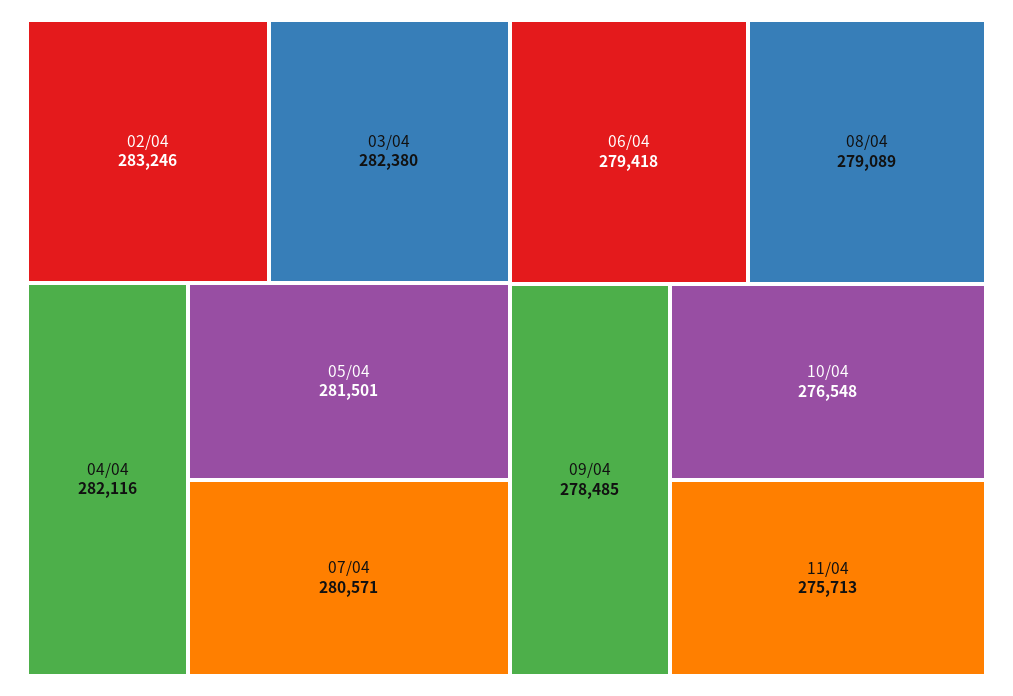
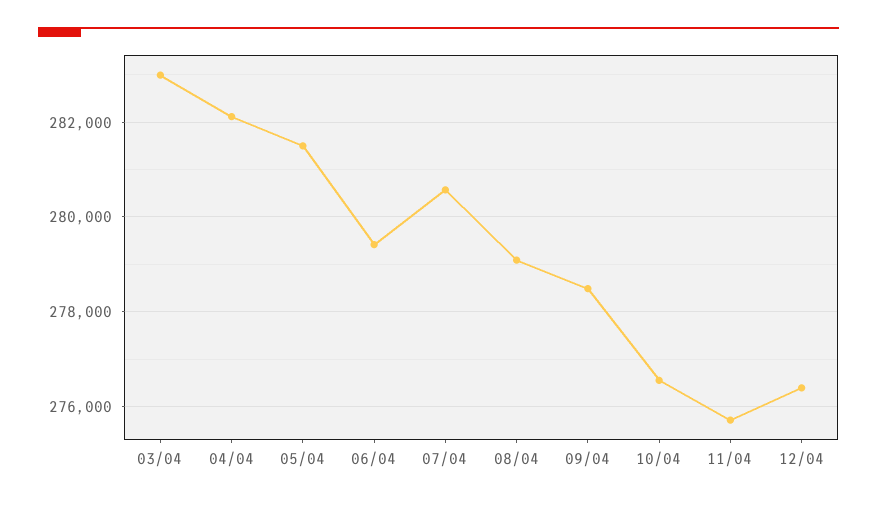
02/04: 283246 -> none
03/04: 282380 -> 283000
12/04: none -> 276400

